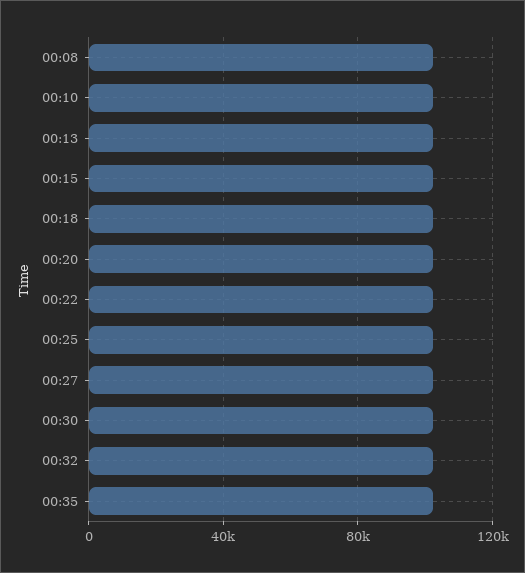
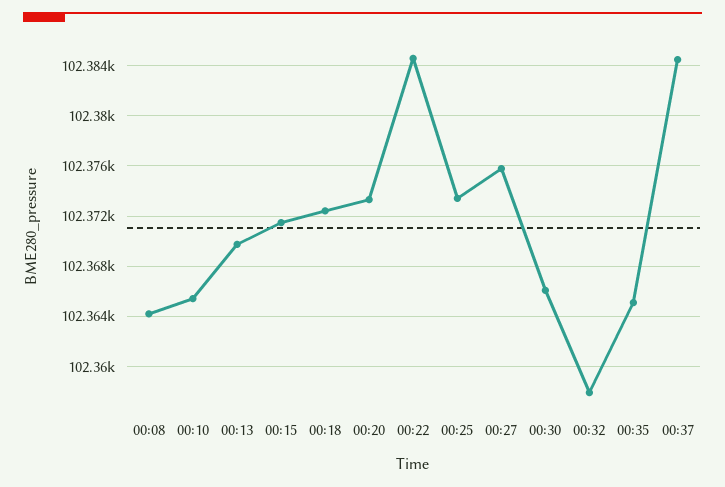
00:37: none -> 102384.5

